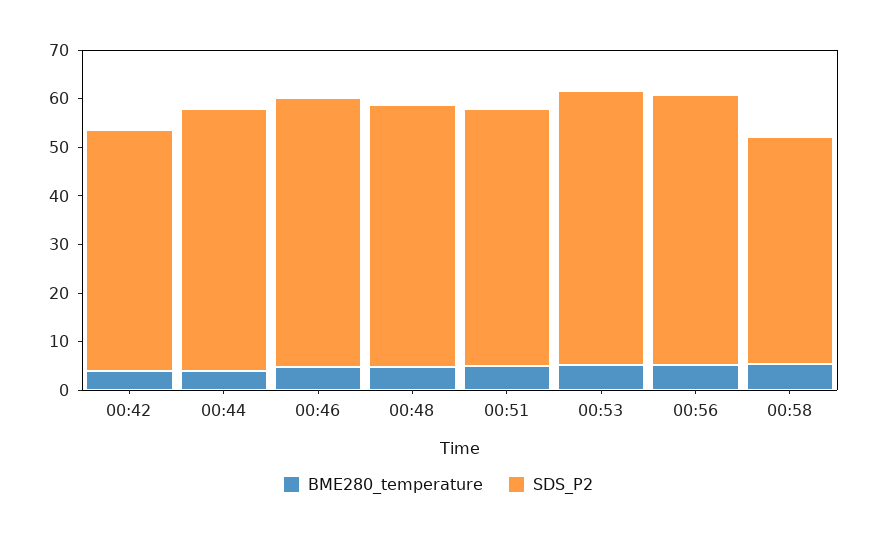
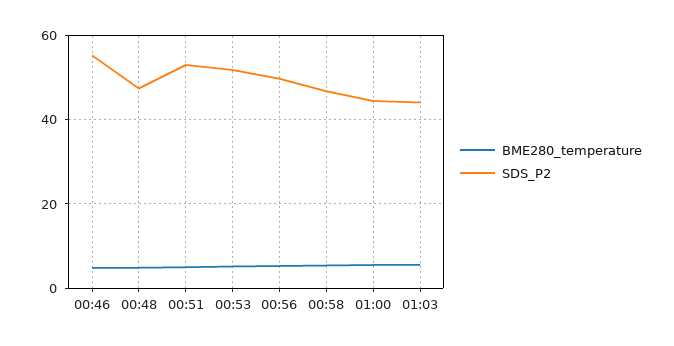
BME280_temperature, 00:42: 4 -> none
SDS_P2, 00:42: 50 -> none
BME280_temperature, 00:44: 4 -> none
SDS_P2, 00:44: 54 -> none
SDS_P2, 00:48: 54 -> 48
SDS_P2, 00:53: 56 -> 52
SDS_P2, 00:56: 56 -> 50
BME280_temperature, 01:00: none -> 6
SDS_P2, 01:00: none -> 44
BME280_temperature, 01:03: none -> 6
SDS_P2, 01:03: none -> 44

